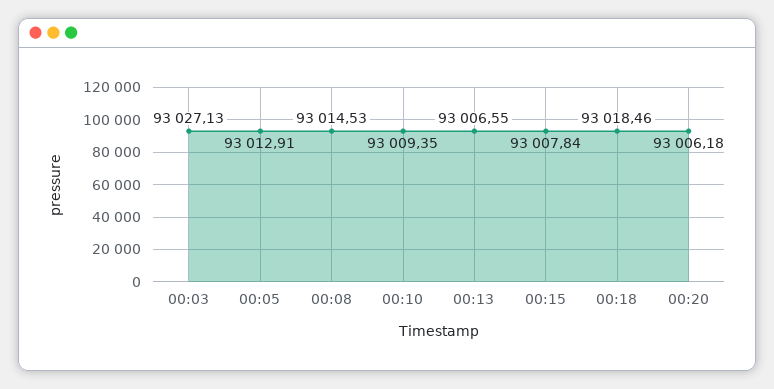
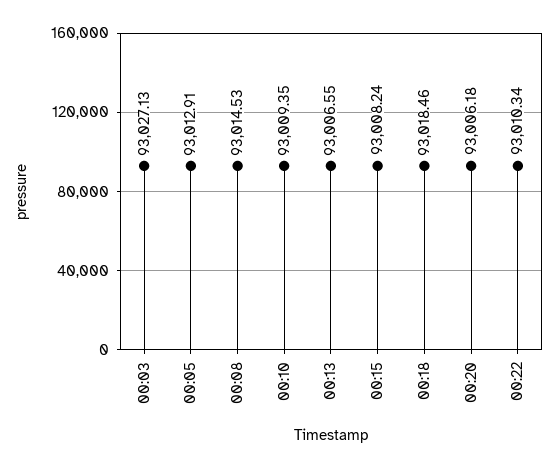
00:15: 93007.84 -> 93008.24
00:22: none -> 93010.34

